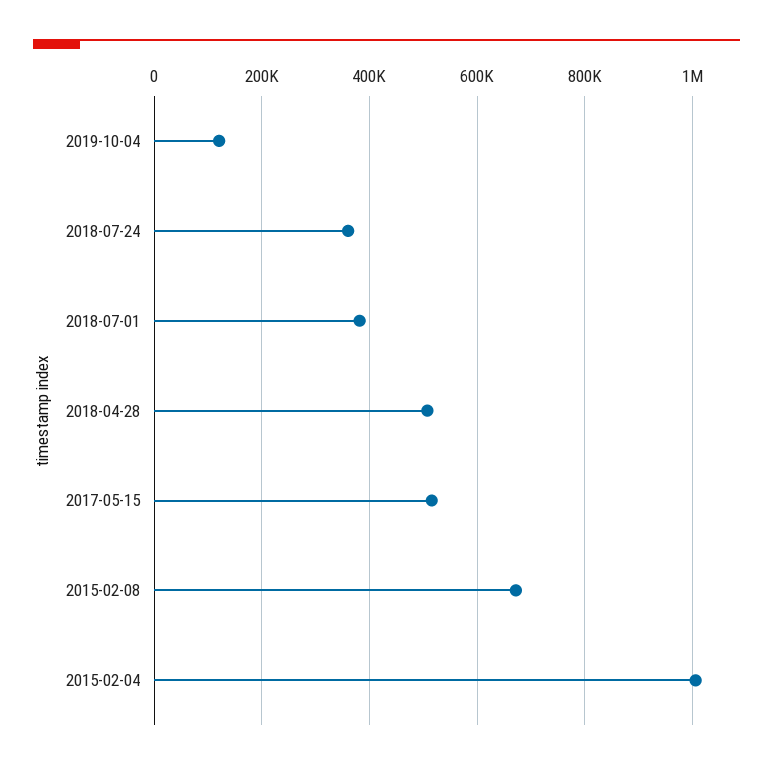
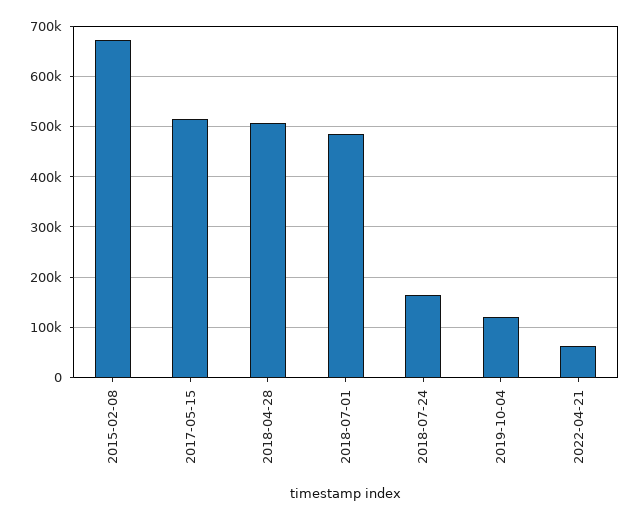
2018-07-24: 360000 -> 160000
2018-07-01: 380000 -> 480000
2015-02-04: 1000000 -> none
2022-04-21: none -> 60000

